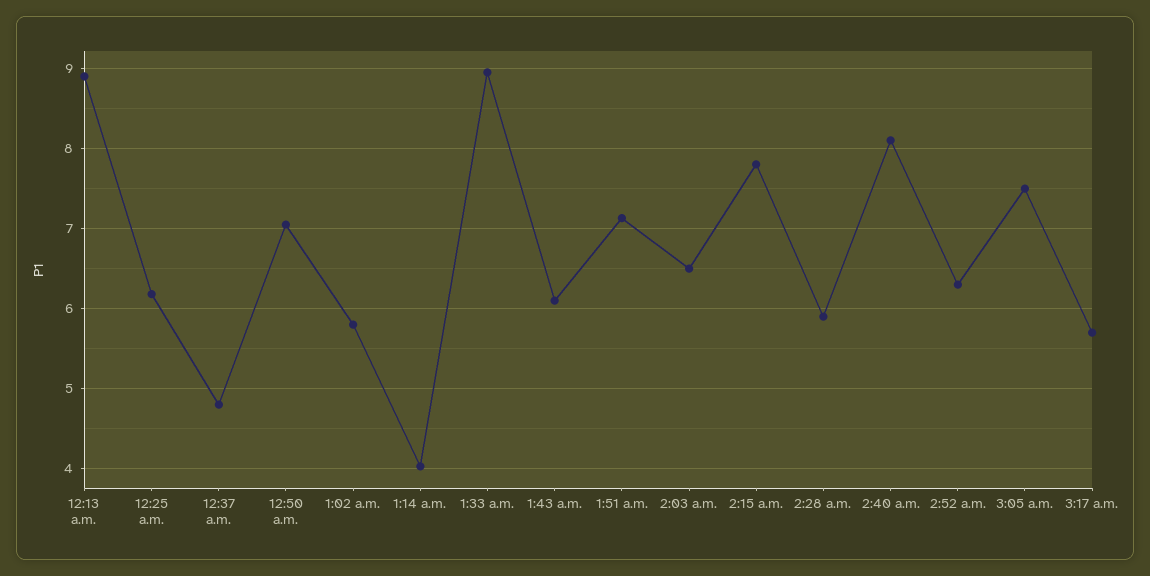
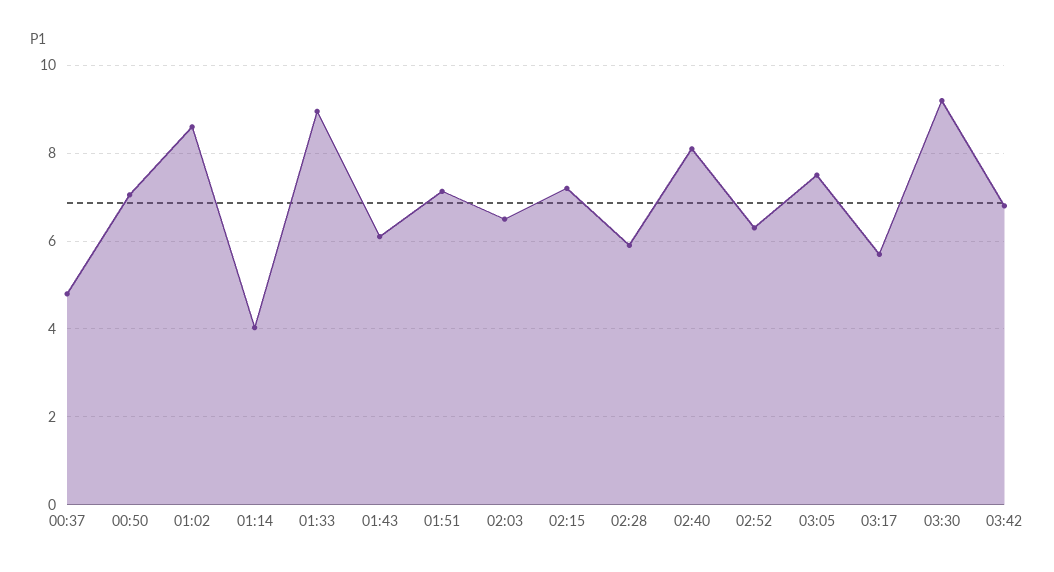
12:13 a.m.: 8.9 -> none
12:25 a.m.: 6.2 -> none
1:02 a.m.: 5.8 -> 8.6
2:15 a.m.: 7.8 -> 7.2
03:30: none -> 9.2
03:42: none -> 6.8

